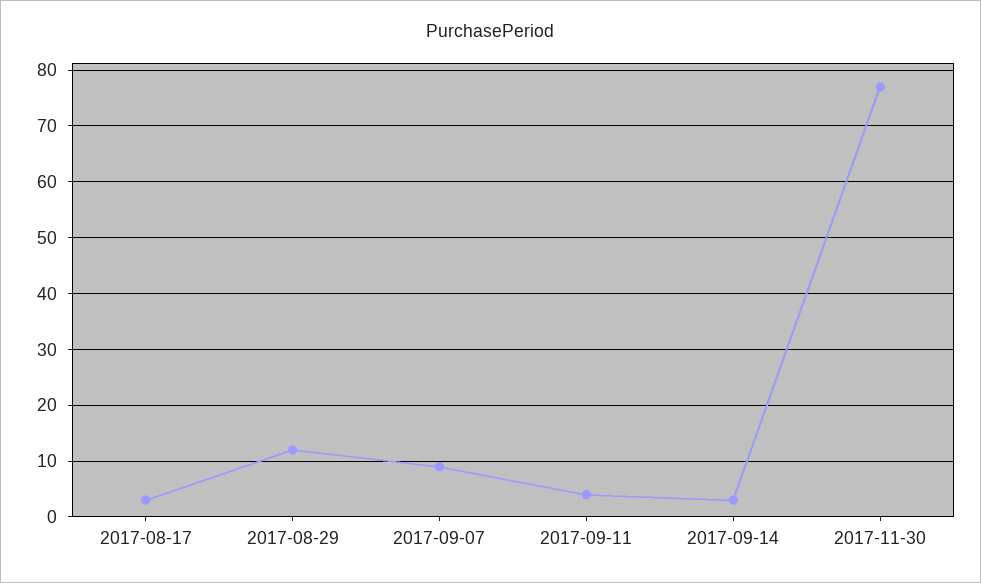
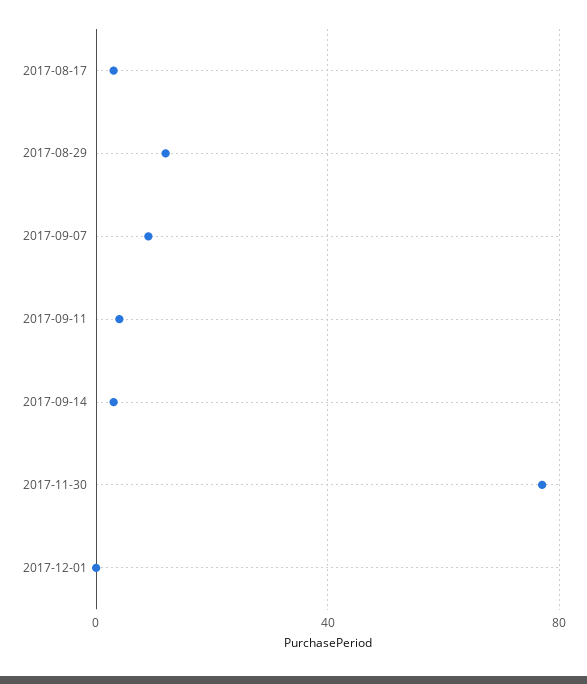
2017-12-01: none -> 0

